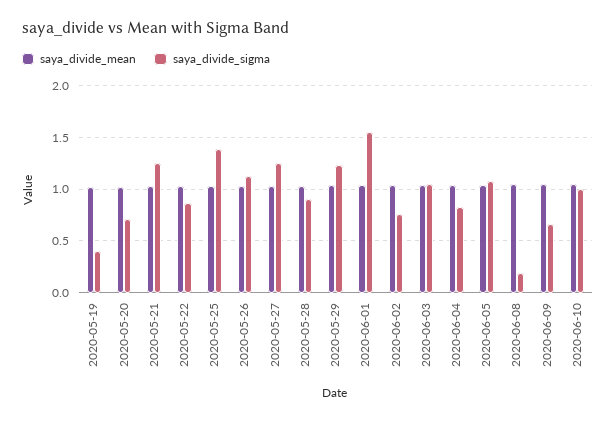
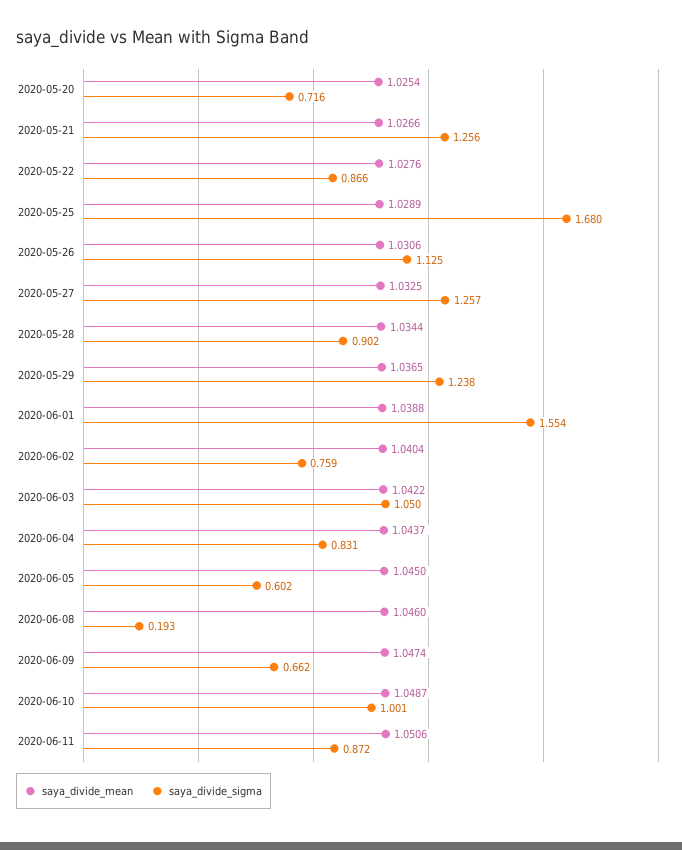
saya_divide_mean, 2020-05-19: 1 -> none
saya_divide_sigma, 2020-05-19: 0.4 -> none
saya_divide_sigma, 2020-05-25: 1.4 -> 1.68
saya_divide_sigma, 2020-06-05: 1.1 -> 0.602
saya_divide_mean, 2020-06-11: none -> 1.0506
saya_divide_sigma, 2020-06-11: none -> 0.872

